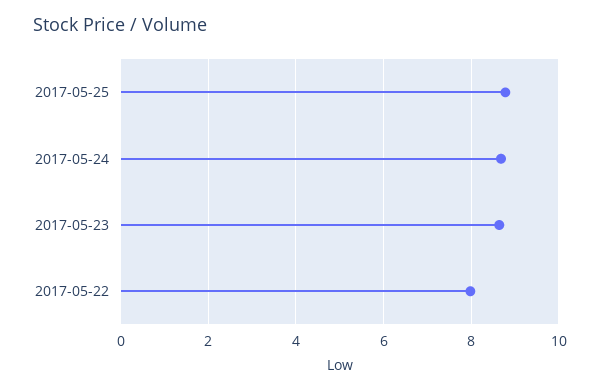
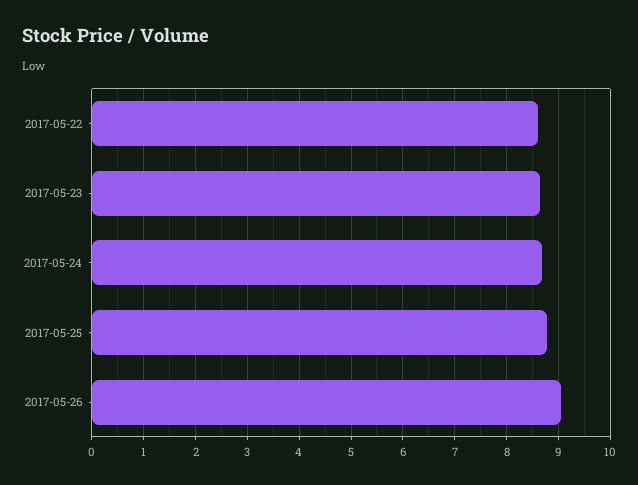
2017-05-22: 8 -> 8.6
2017-05-26: none -> 9

